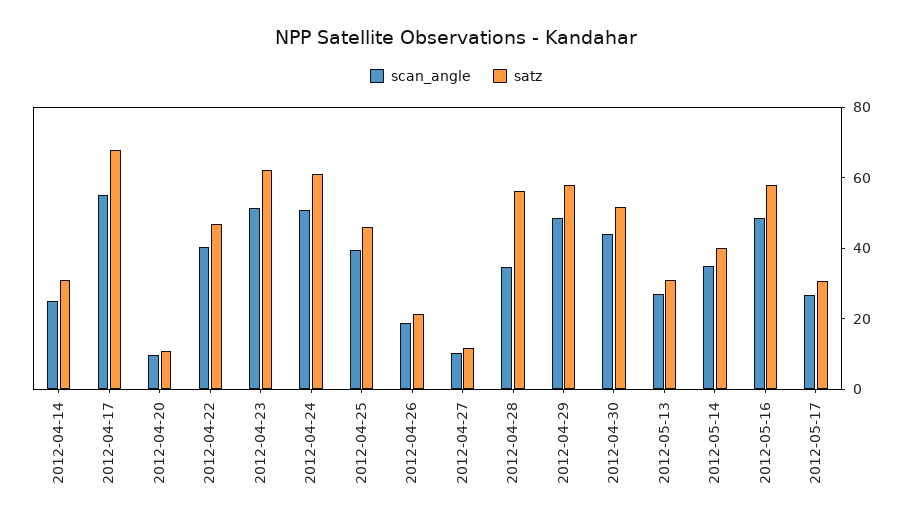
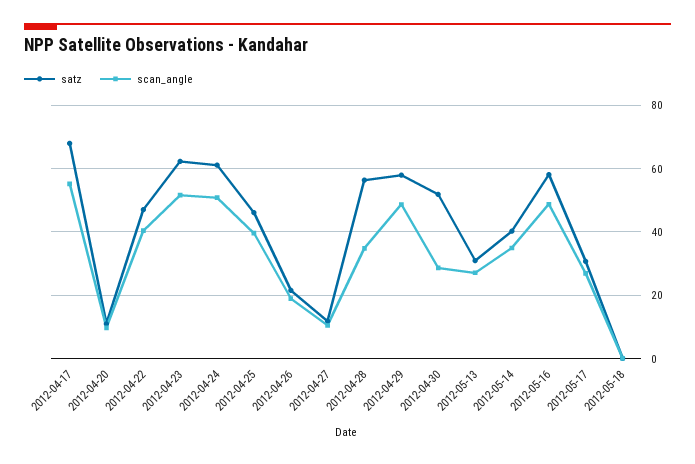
scan_angle, 2012-04-14: 25 -> none
satz, 2012-04-14: 30 -> none
scan_angle, 2012-04-30: 45 -> 28
satz, 2012-05-18: none -> 0
scan_angle, 2012-05-18: none -> 0

